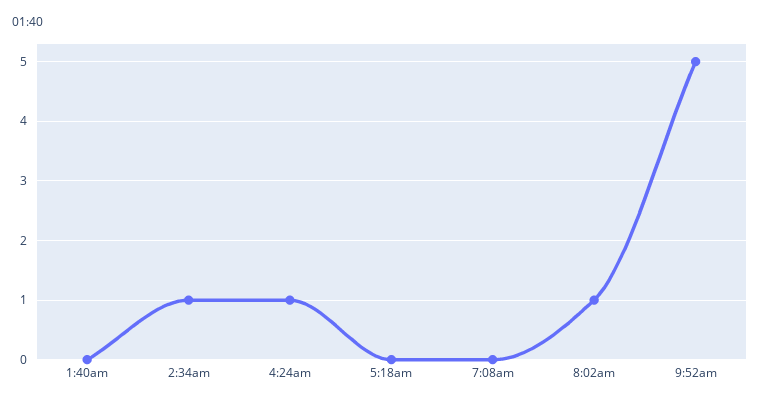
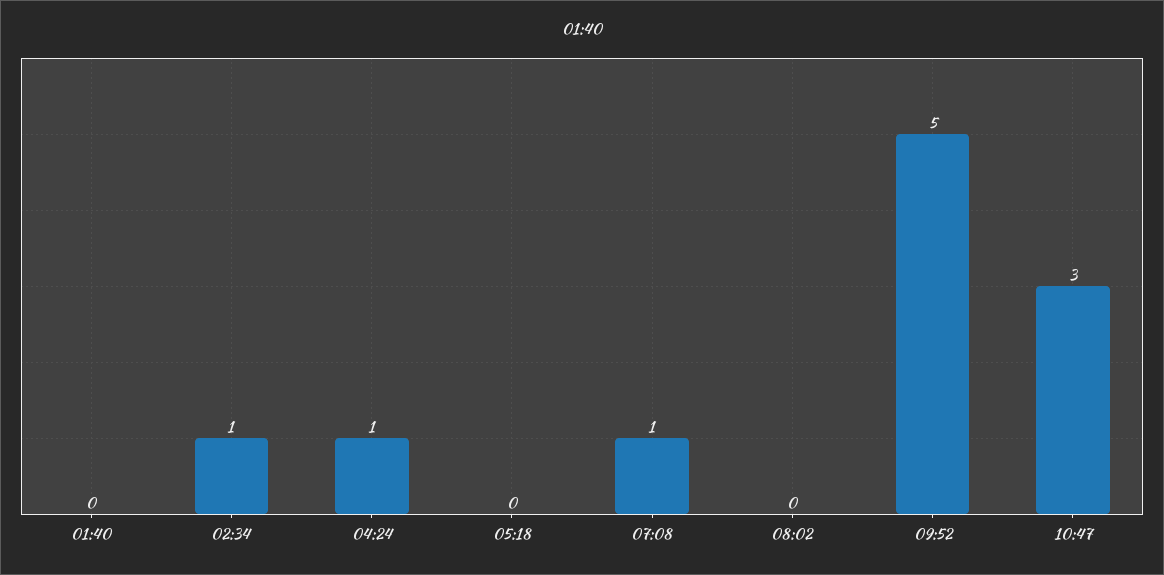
7:08am: 0 -> 1
8:02am: 1 -> 0
10:47: none -> 3

